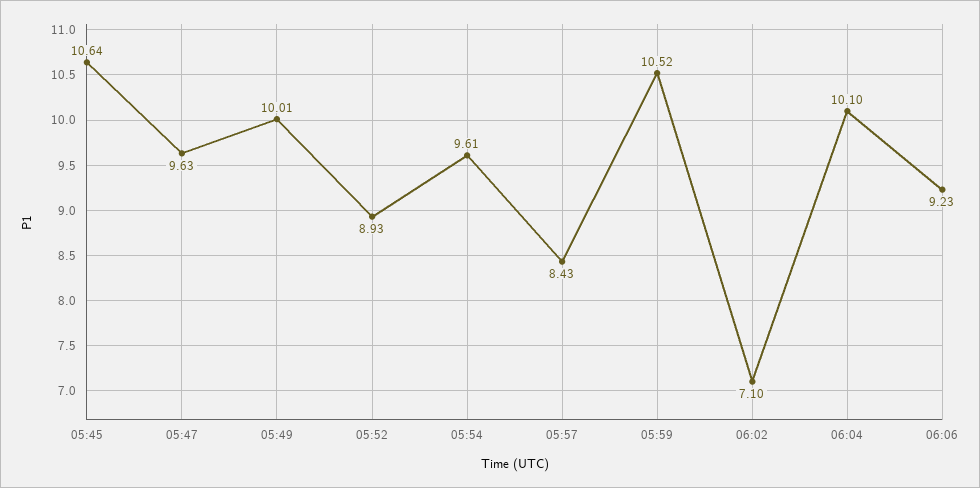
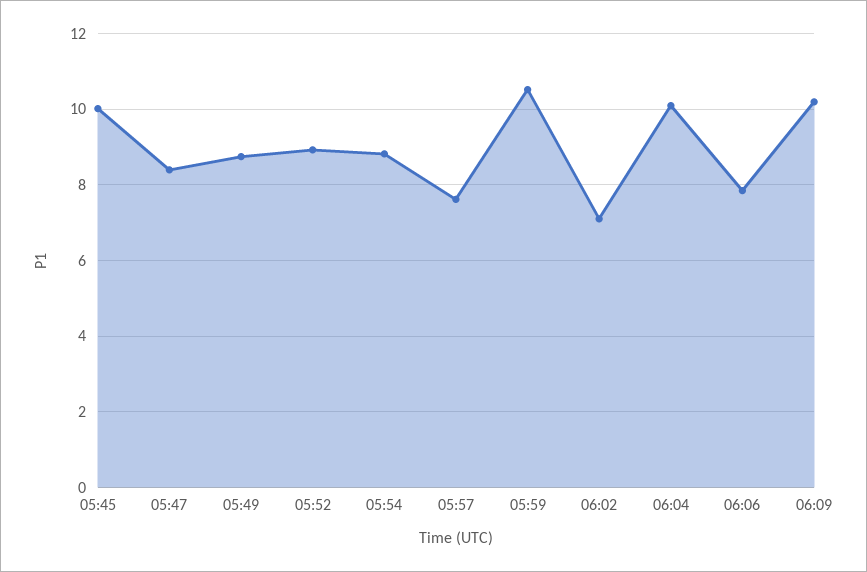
05:45: 10.64 -> 10
05:47: 9.63 -> 8.4
05:49: 10.01 -> 8.8
05:54: 9.61 -> 8.8
05:57: 8.43 -> 7.6
06:06: 9.23 -> 7.8
06:09: none -> 10.2

